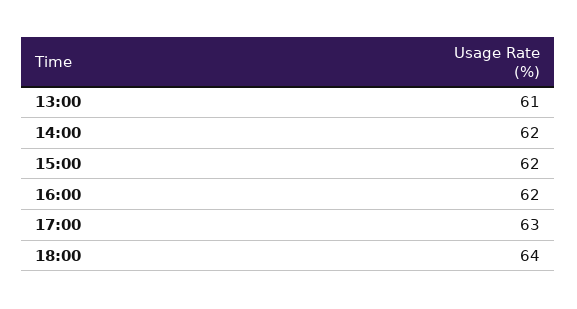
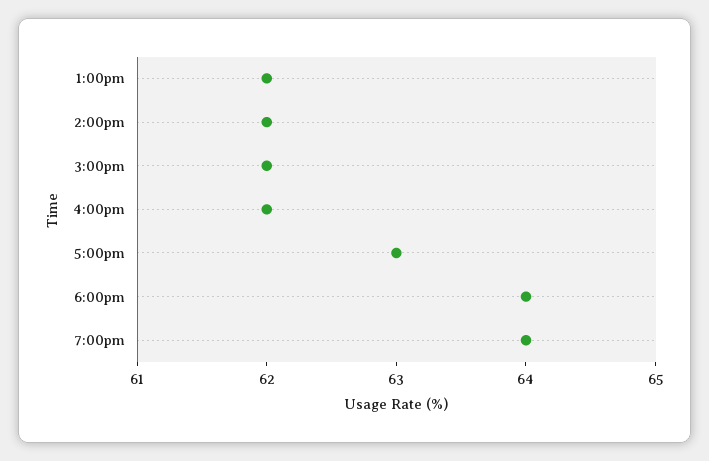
13:00: 61 -> 62
7:00pm: none -> 64

